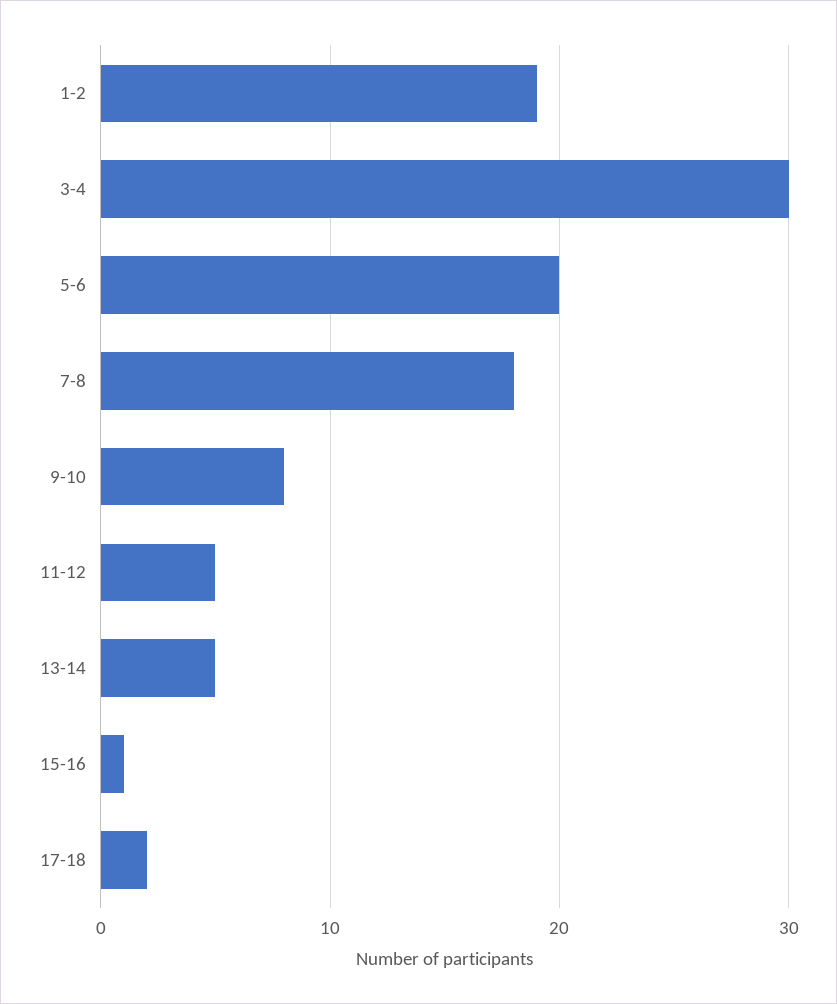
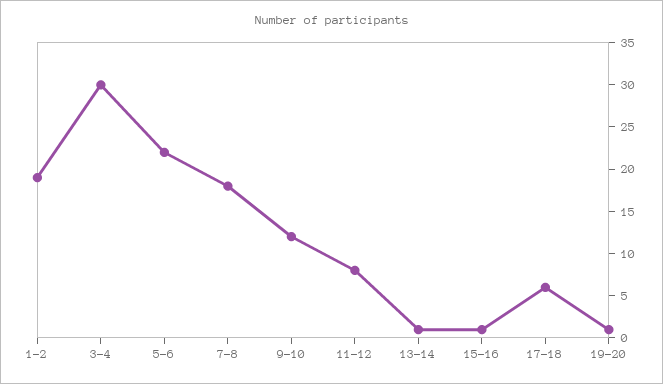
5-6: 20 -> 22
9-10: 8 -> 12
11-12: 5 -> 8
13-14: 5 -> 1
17-18: 2 -> 6
19-20: none -> 1

